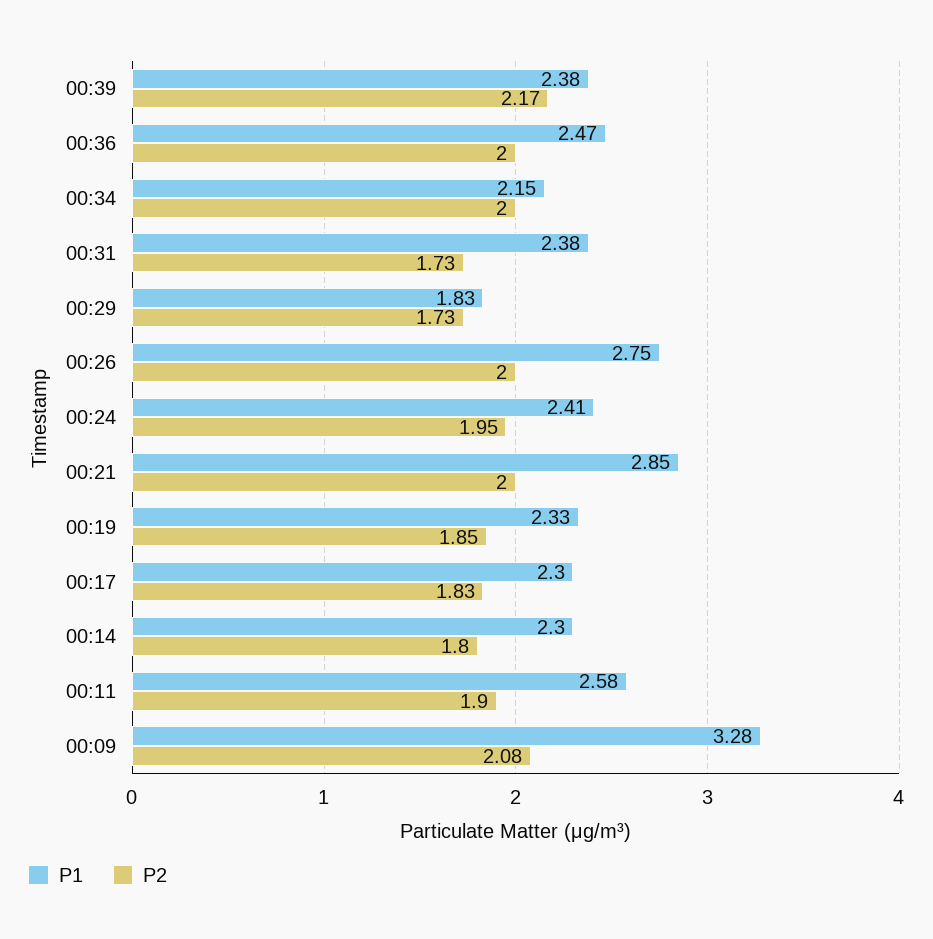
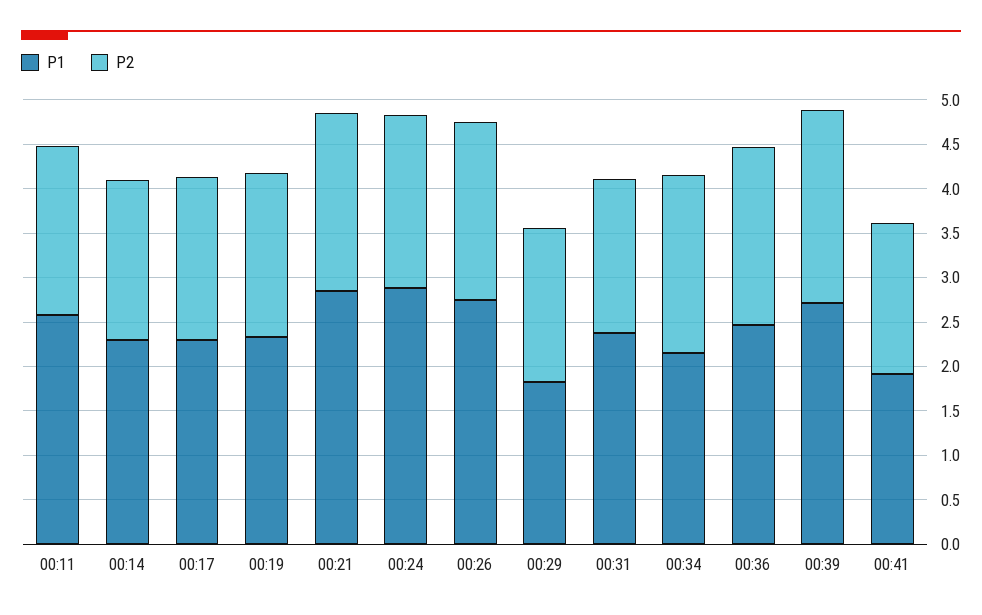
P1, 00:39: 2.38 -> 2.7
P1, 00:24: 2.41 -> 2.9
P1, 00:09: 3.28 -> none
P2, 00:09: 2.08 -> none
P1, 00:41: none -> 1.9
P2, 00:41: none -> 1.7

